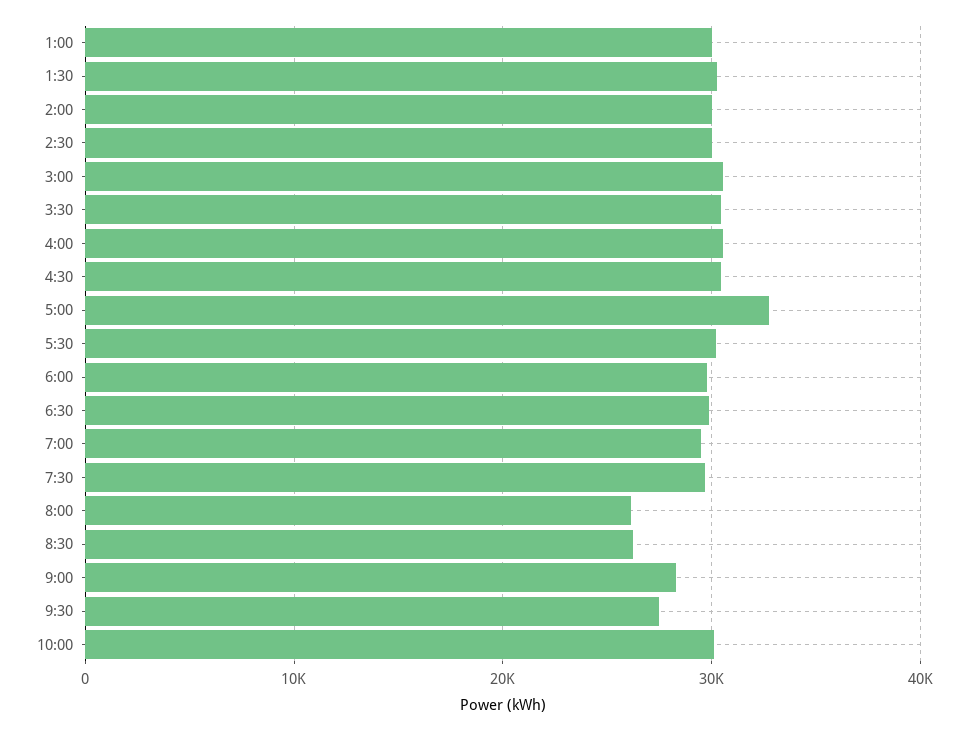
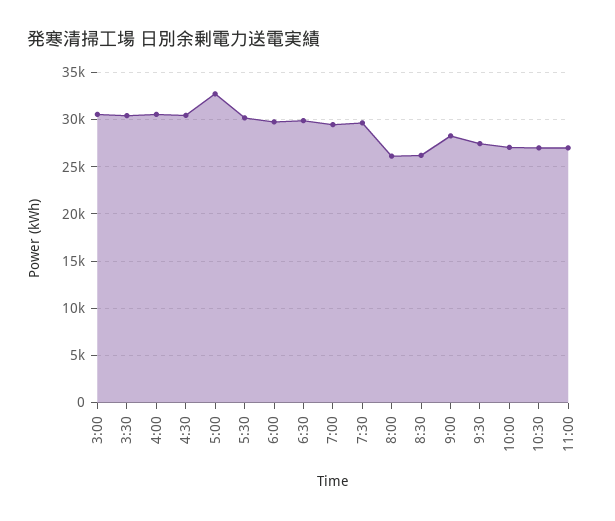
1:00: 30000 -> none
1:30: 30000 -> none
2:00: 30000 -> none
2:30: 30000 -> none
10:00: 30000 -> 27000
10:30: none -> 27000
11:00: none -> 27000

